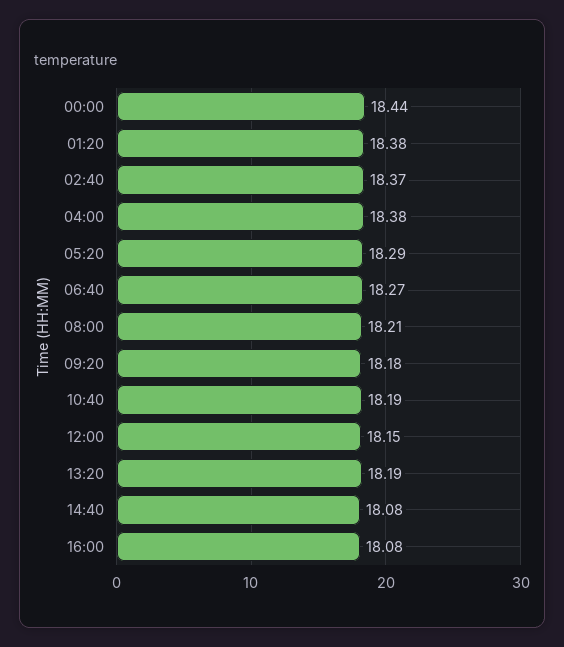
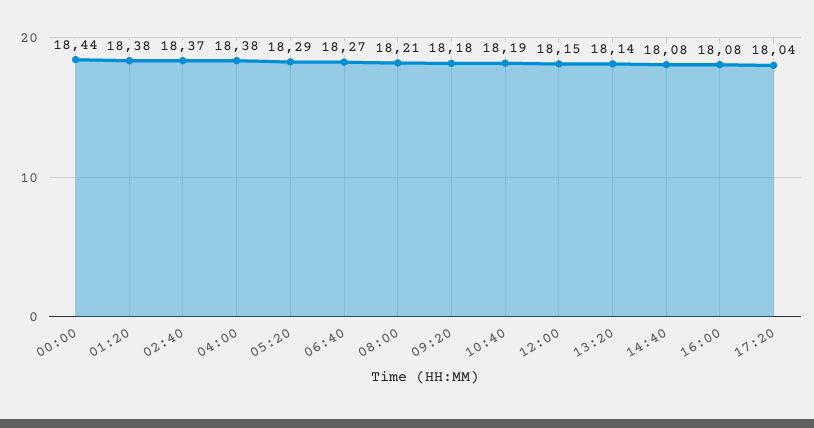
13:20: 18.19 -> 18.14
17:20: none -> 18.04

